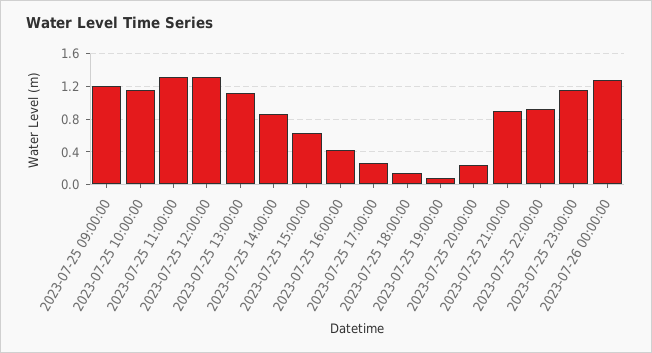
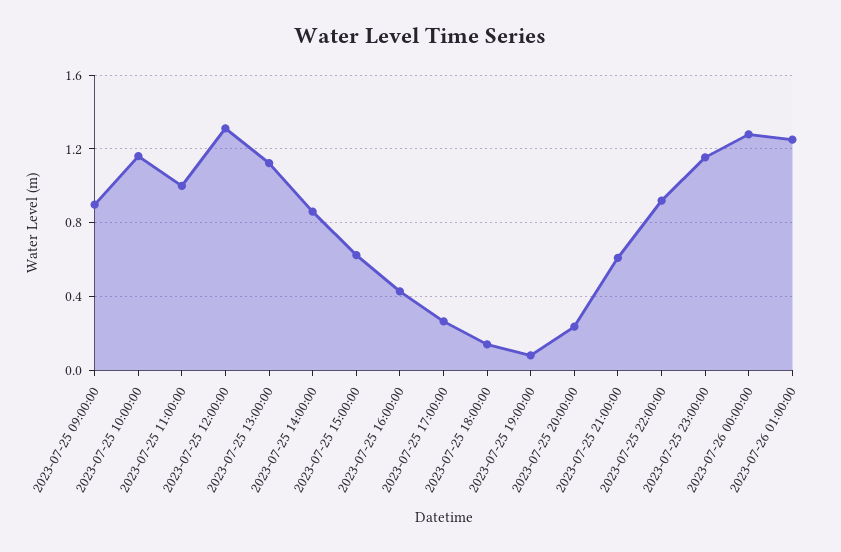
2023-07-25 09:00:00: 1.2 -> 0.9
2023-07-25 11:00:00: 1.3 -> 1
2023-07-25 21:00:00: 0.9 -> 0.6
2023-07-26 01:00:00: none -> 1.25

